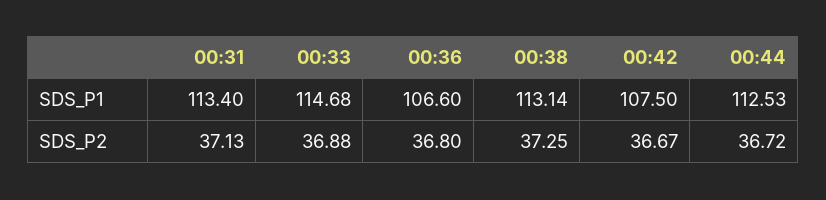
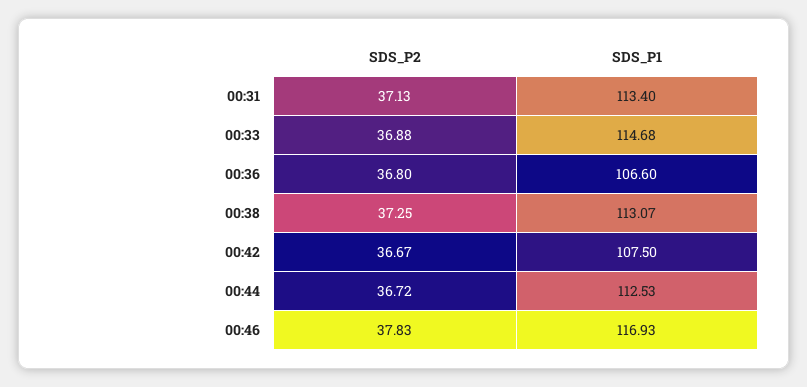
00:38, SDS_P1: 113.14 -> 113.07
00:46, SDS_P2: none -> 37.83
00:46, SDS_P1: none -> 116.93

